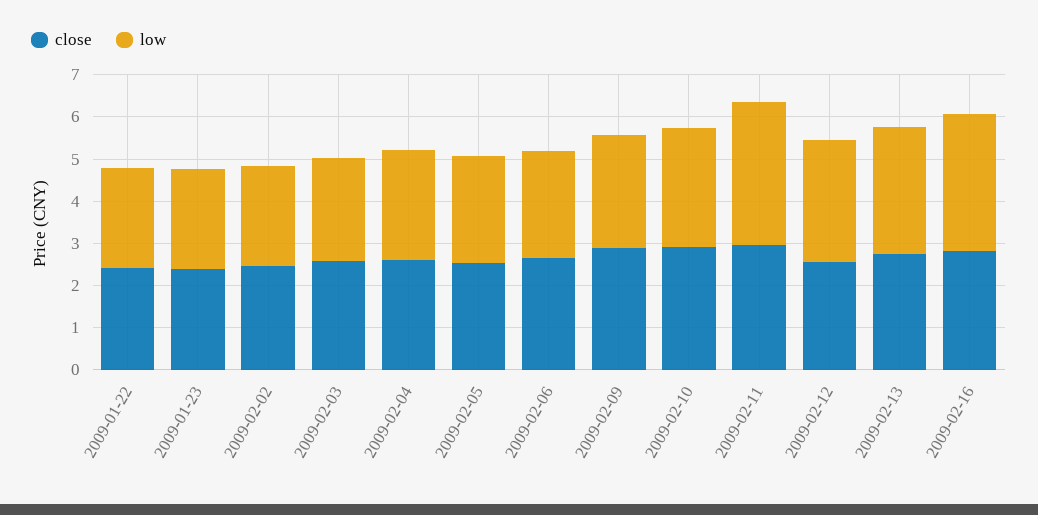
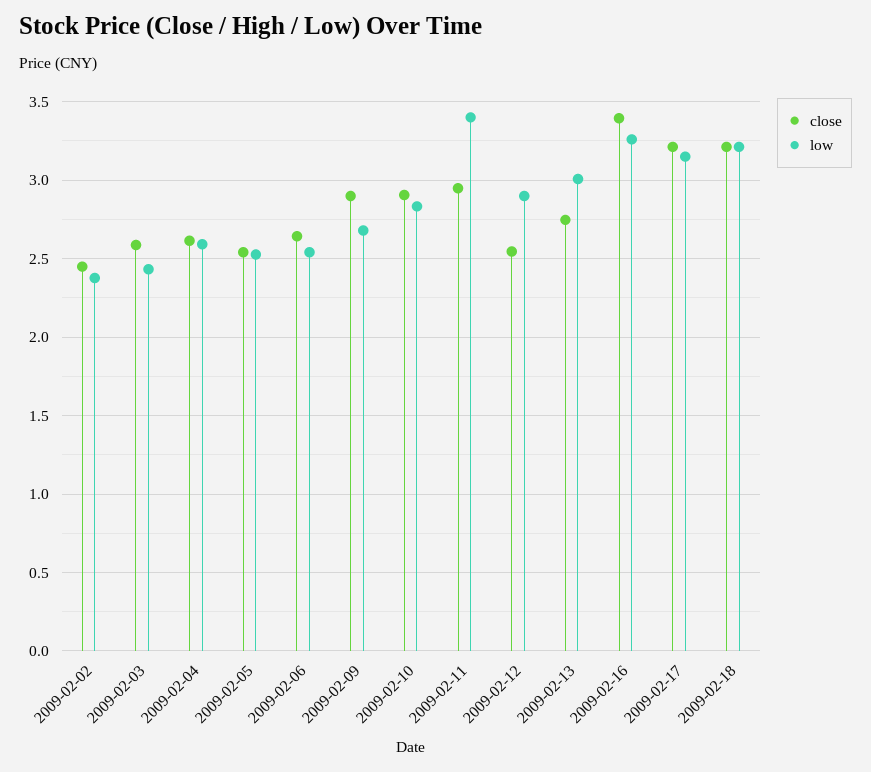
close, 2009-01-22: 2.4 -> none
low, 2009-01-22: 2.4 -> none
close, 2009-01-23: 2.4 -> none
low, 2009-01-23: 2.4 -> none
close, 2009-02-16: 2.8 -> 3.4
close, 2009-02-17: none -> 3.2
low, 2009-02-17: none -> 3.15
close, 2009-02-18: none -> 3.2
low, 2009-02-18: none -> 3.2

